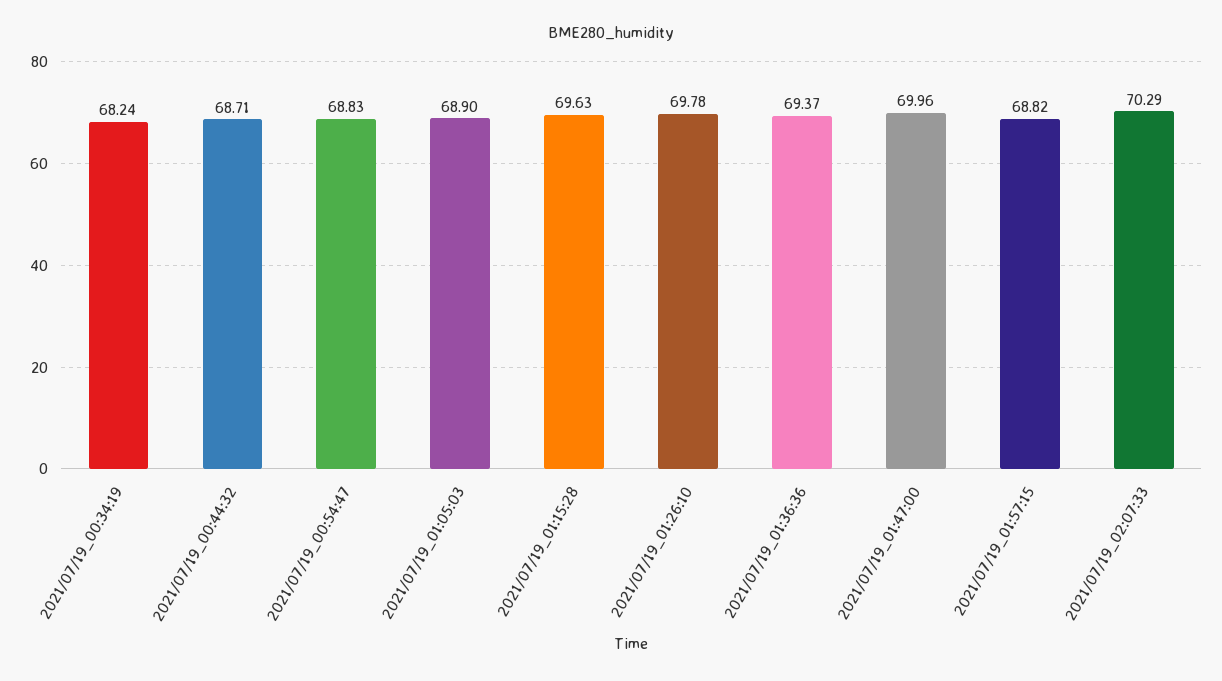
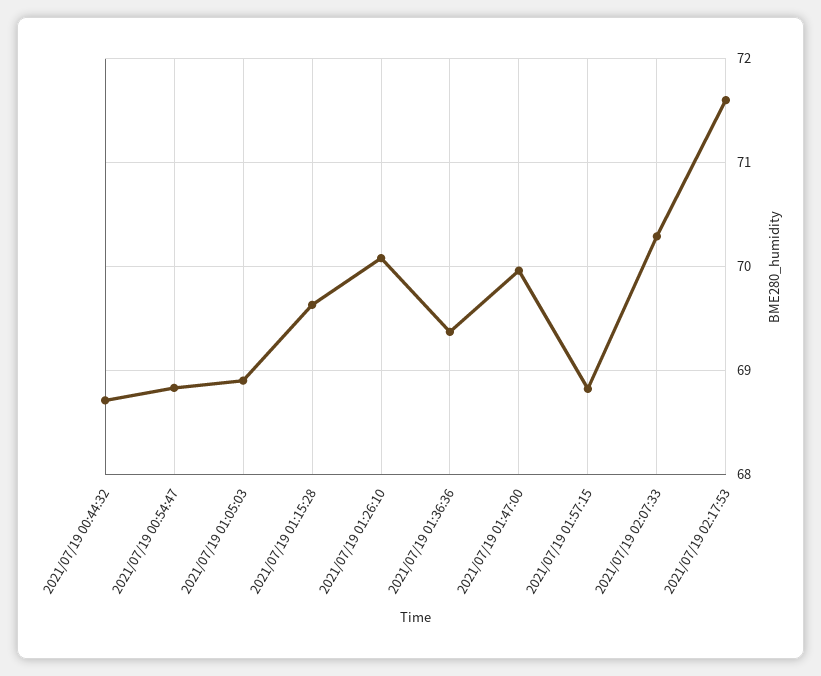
2021/07/19_00:34:19: 68.24 -> none
2021/07/19_01:26:10: 69.78 -> 70.1
2021/07/19 02:17:53: none -> 71.6

